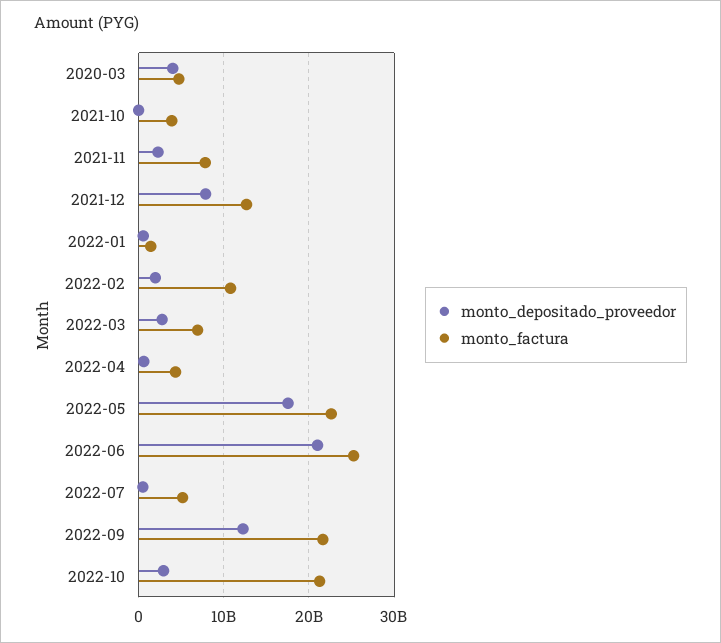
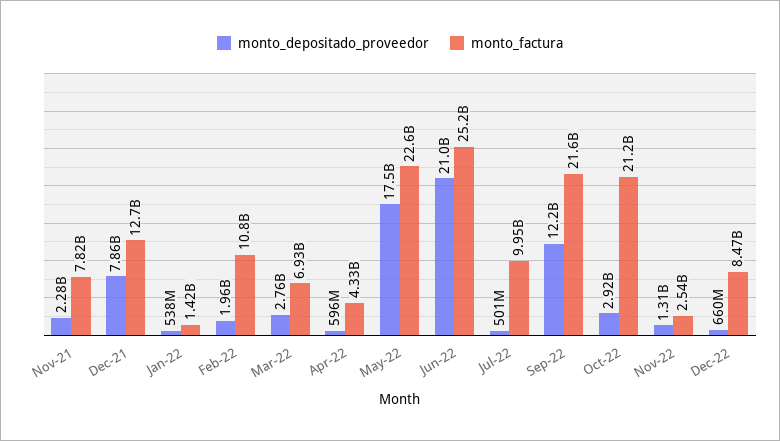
monto_depositado_proveedor, 2020-03: 4000000000 -> none
monto_factura, 2020-03: 5000000000 -> none
monto_depositado_proveedor, 2021-10: 0 -> none
monto_factura, 2021-10: 4000000000 -> none
monto_factura, 2022-07: 5000000000 -> 9950000000
monto_depositado_proveedor, Nov-22: none -> 1310000000
monto_factura, Nov-22: none -> 2540000000
monto_depositado_proveedor, Dec-22: none -> 660000000
monto_factura, Dec-22: none -> 8470000000

